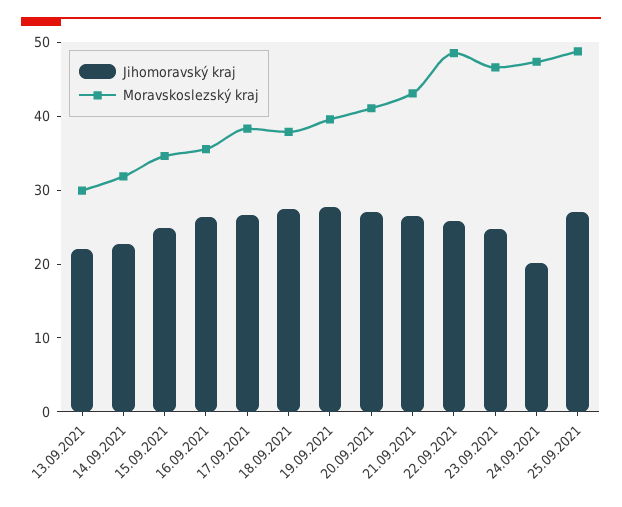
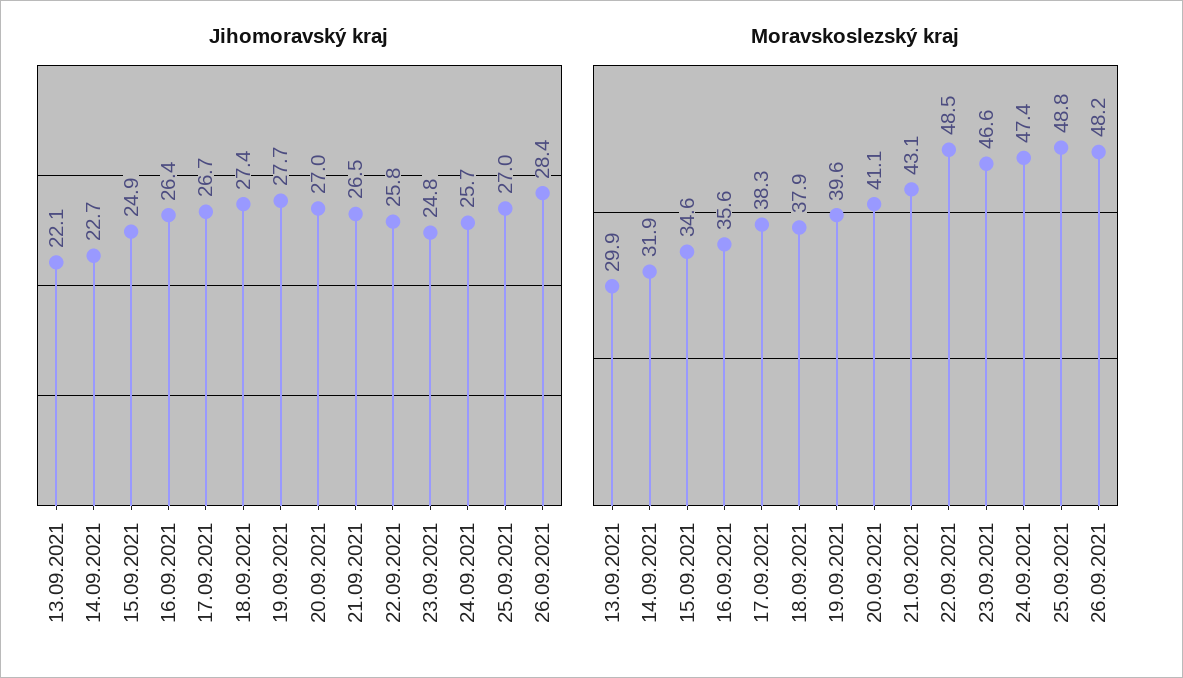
Jihomoravský kraj, 24.09.2021: 20 -> 25.7
Jihomoravský kraj, 26.09.2021: none -> 28.4
Moravskoslezský kraj, 26.09.2021: none -> 48.2

